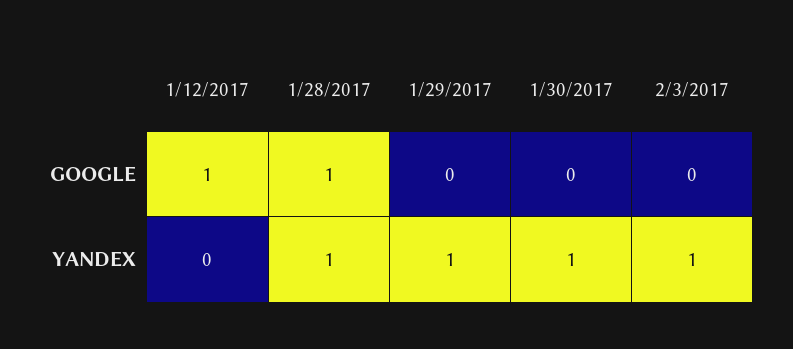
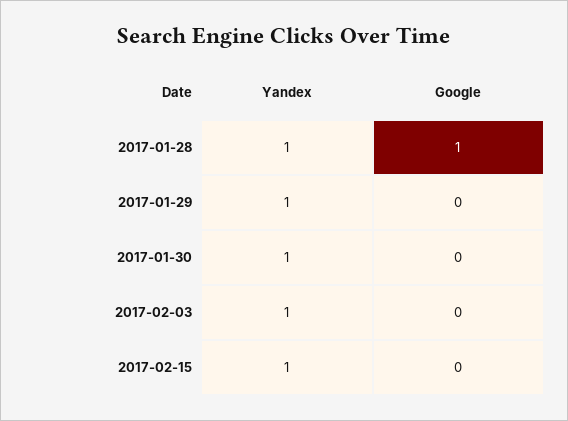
1/12/2017, GOOGLE: 1 -> none
1/12/2017, YANDEX: 0 -> none
2017-02-15, YANDEX: none -> 1
2017-02-15, GOOGLE: none -> 0

